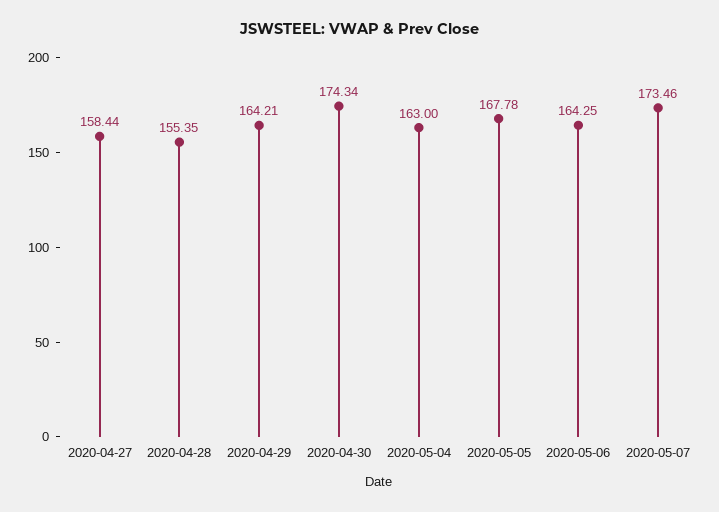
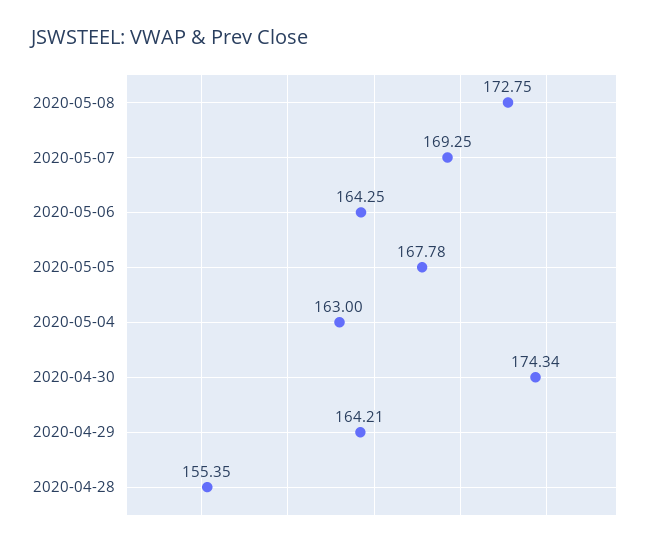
2020-04-27: 158.44 -> none
2020-05-07: 173.46 -> 169.25
2020-05-08: none -> 172.75

